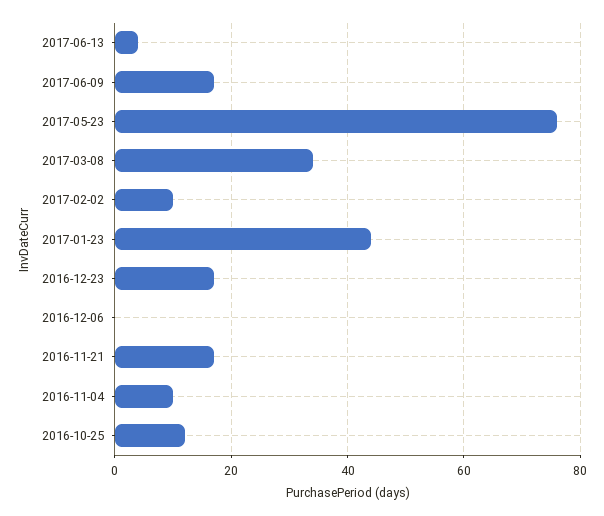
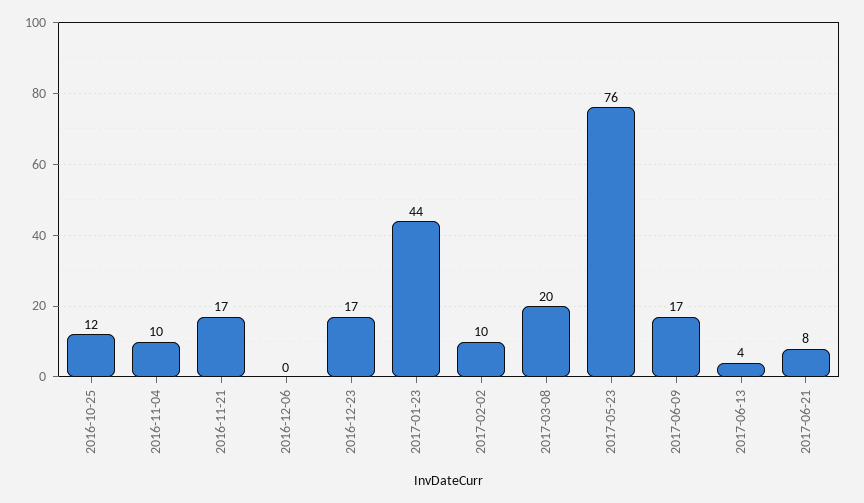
2017-03-08: 35 -> 20
2017-06-21: none -> 8

